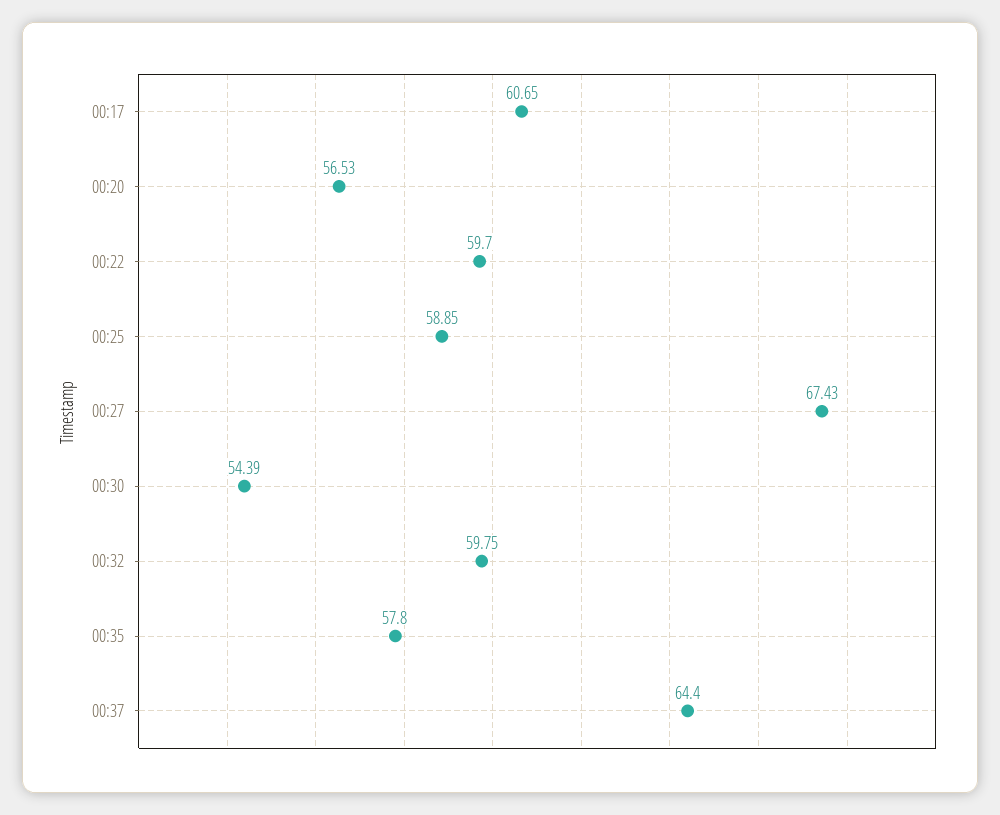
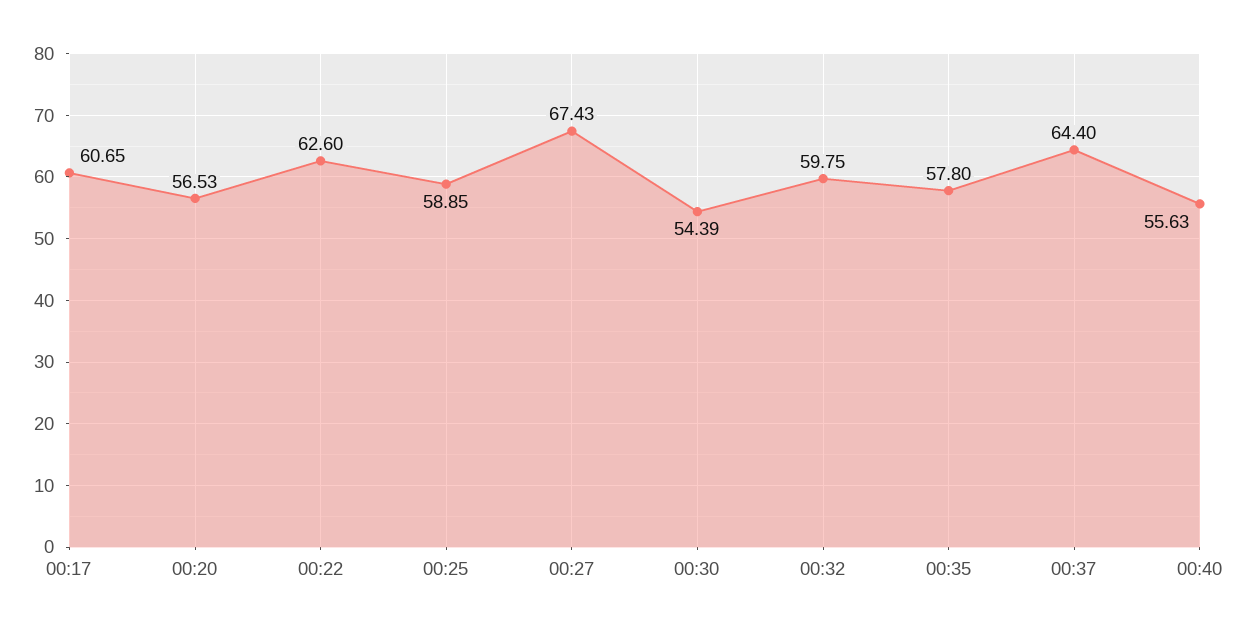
00:22: 59.7 -> 62.6
00:40: none -> 55.63

